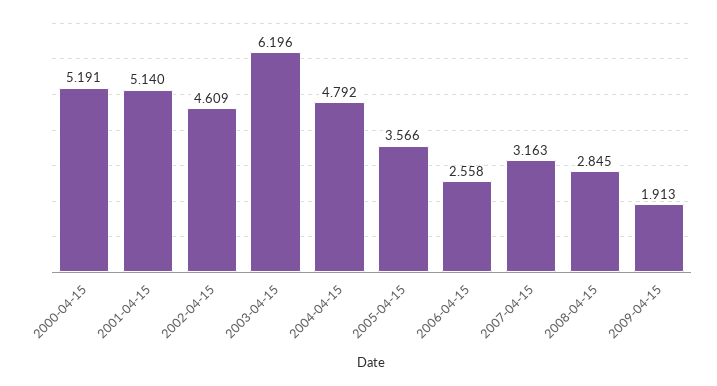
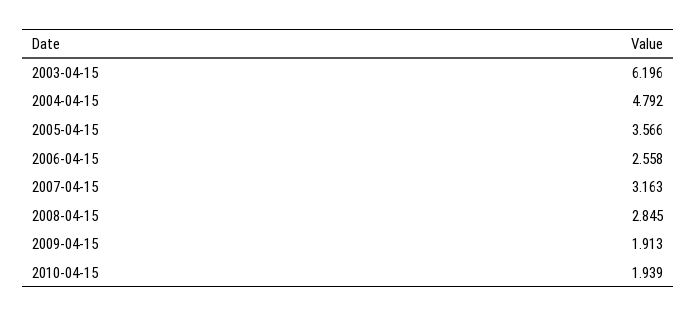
2000-04-15: 5.191 -> none
2001-04-15: 5.14 -> none
2002-04-15: 4.609 -> none
2010-04-15: none -> 1.939

